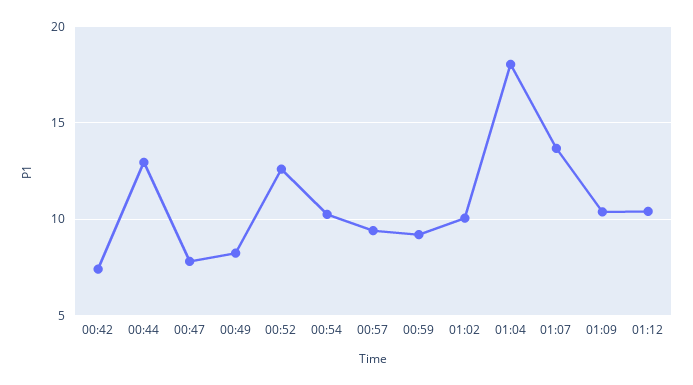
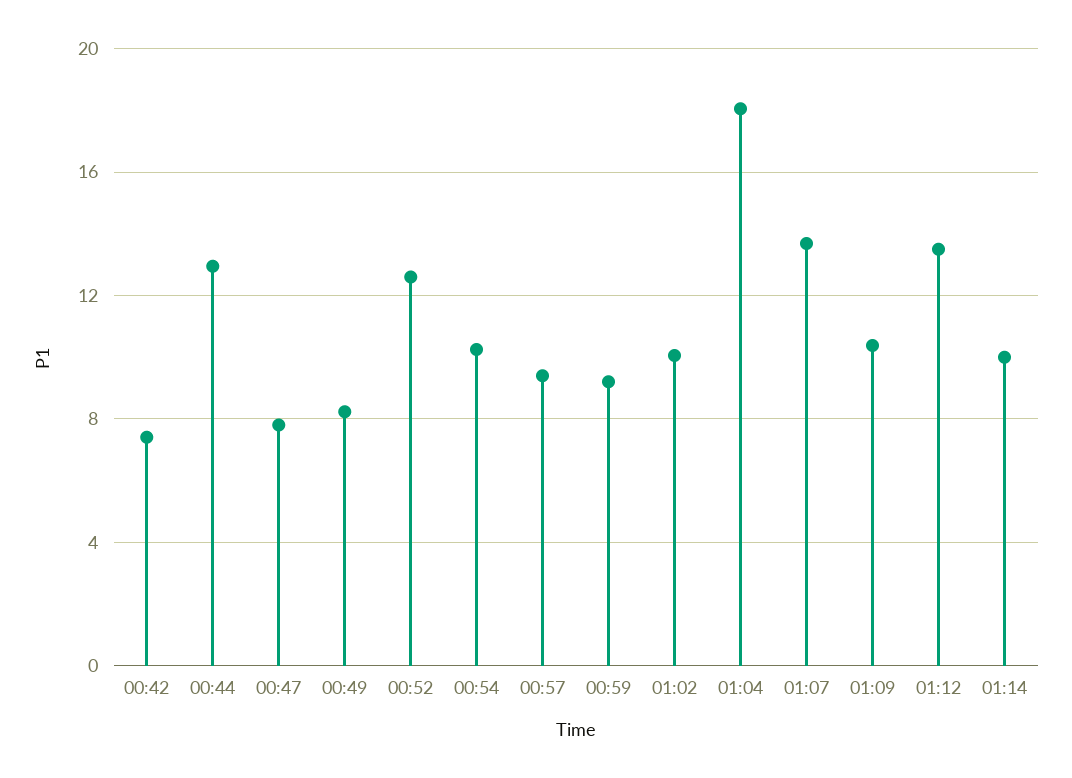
01:12: 10.5 -> 13.5
01:14: none -> 10

